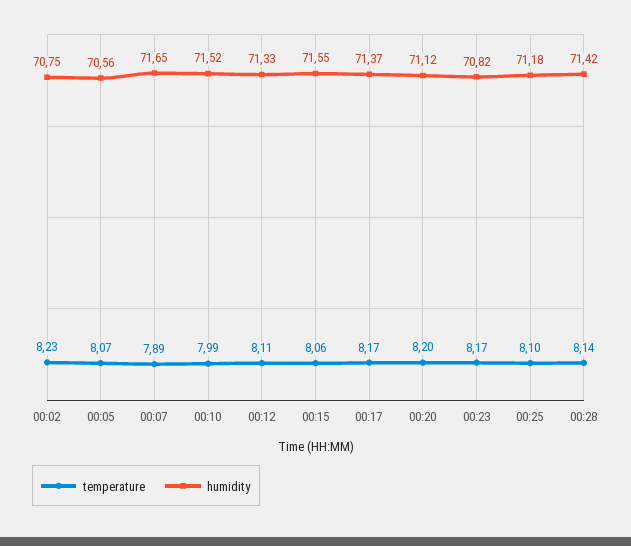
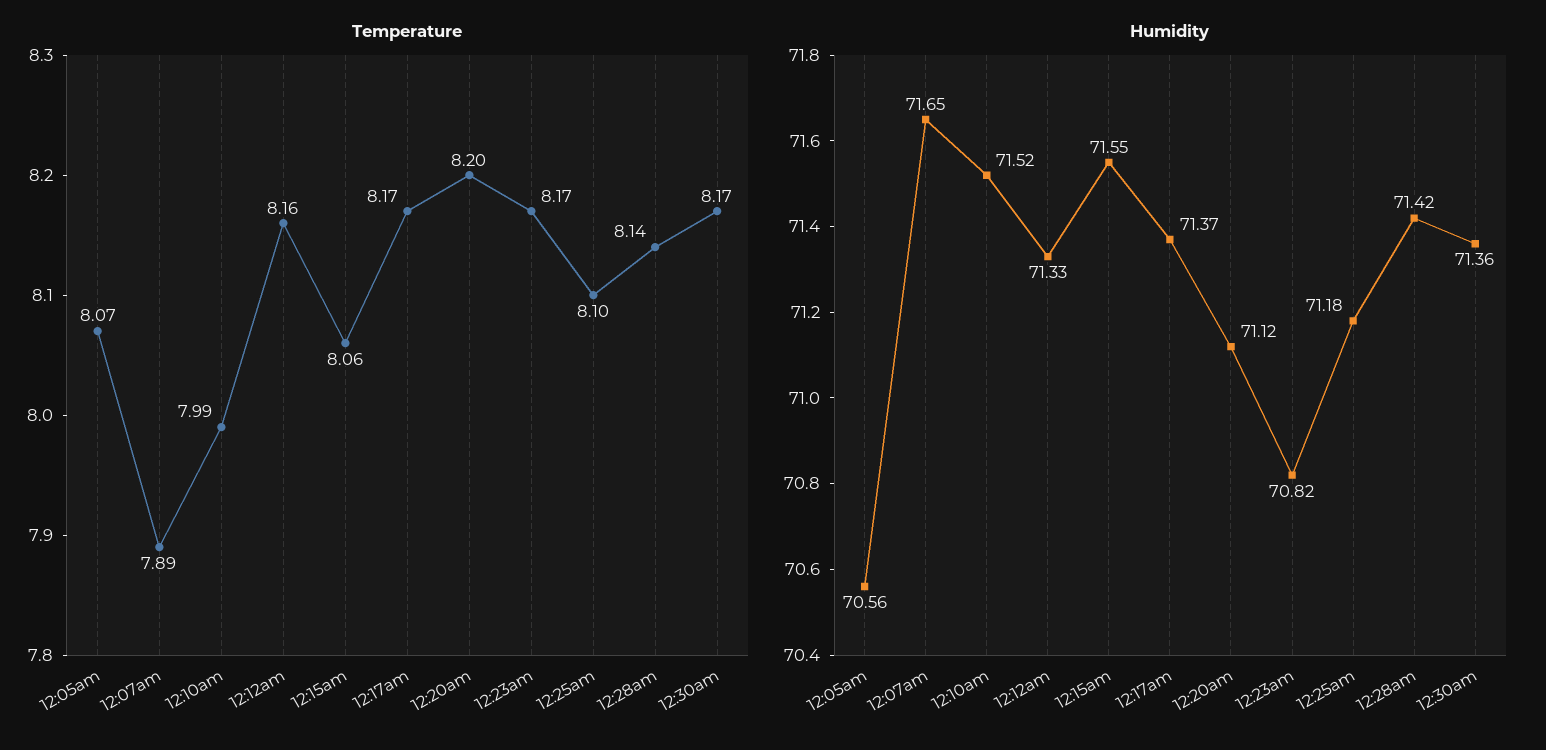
temperature, 00:02: 8.23 -> none
humidity, 00:02: 70.75 -> none
temperature, 00:12: 8.11 -> 8.16
temperature, 12:30am: none -> 8.17
humidity, 12:30am: none -> 71.36

